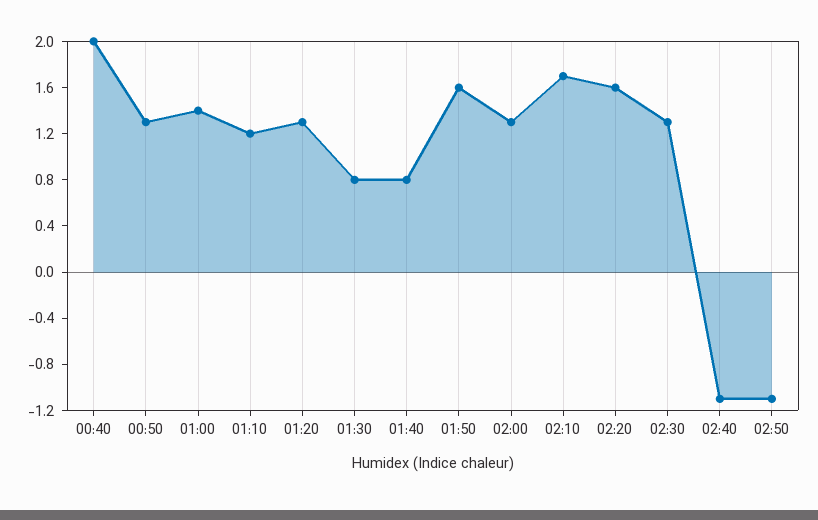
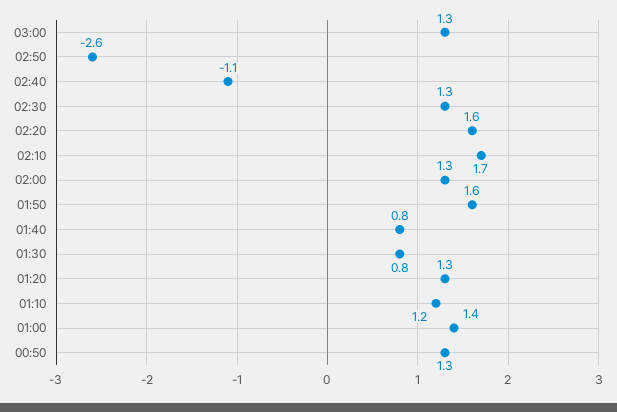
00:40: 2 -> none
02:50: -1.1 -> -2.6
03:00: none -> 1.3

